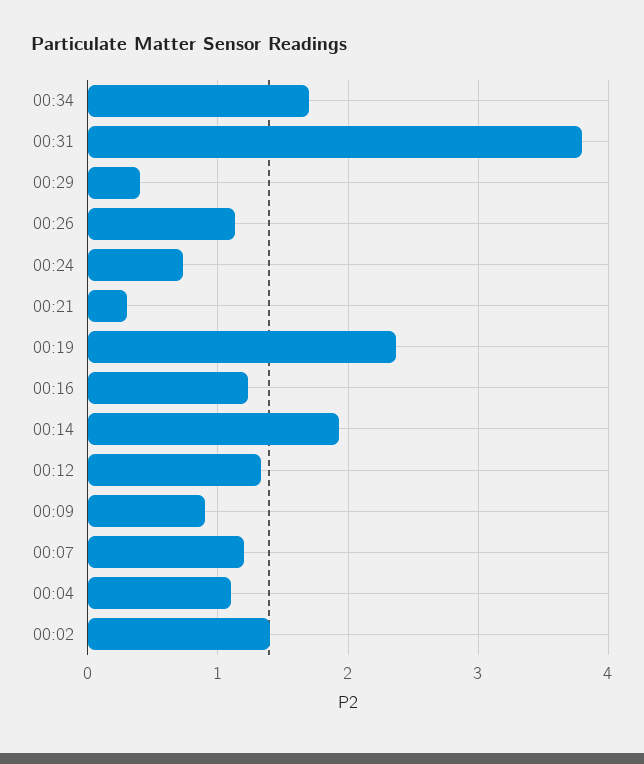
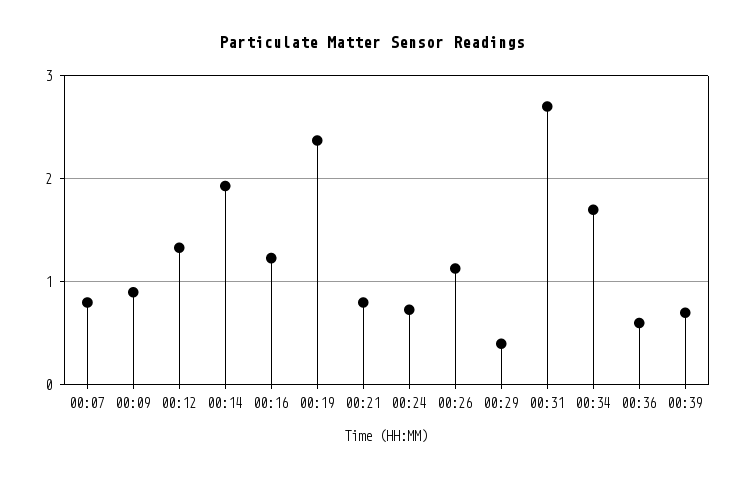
00:31: 3.8 -> 2.7
00:21: 0.3 -> 0.8
00:07: 1.2 -> 0.8
00:04: 1.1 -> none
00:02: 1.4 -> none
00:36: none -> 0.6
00:39: none -> 0.7

